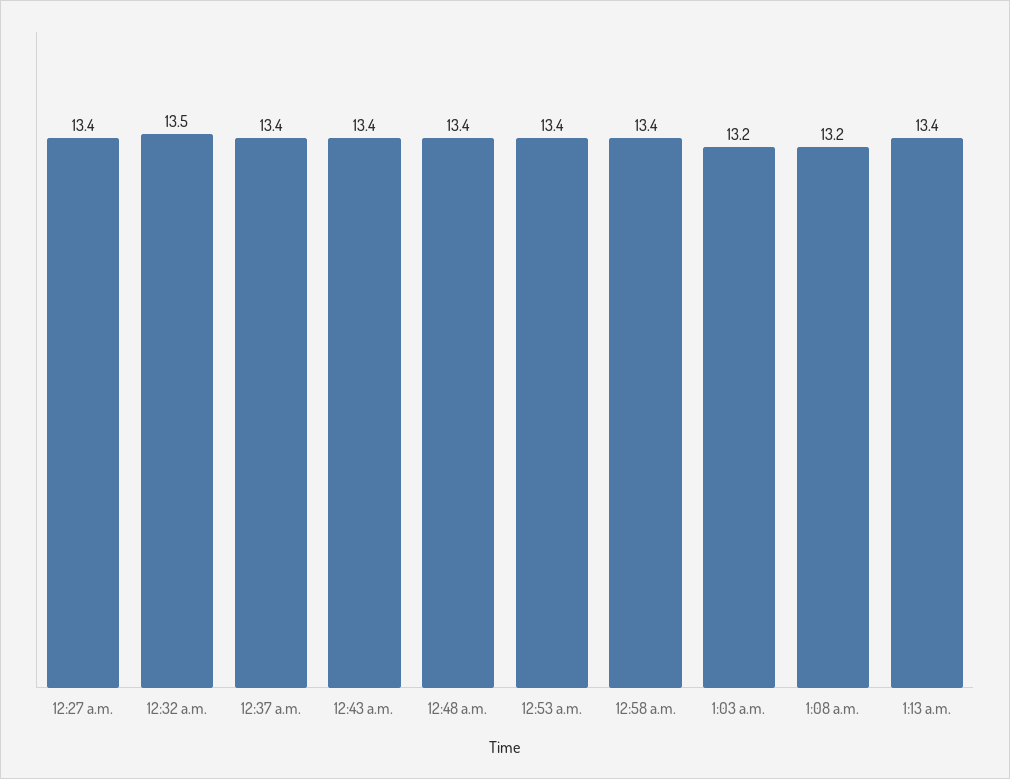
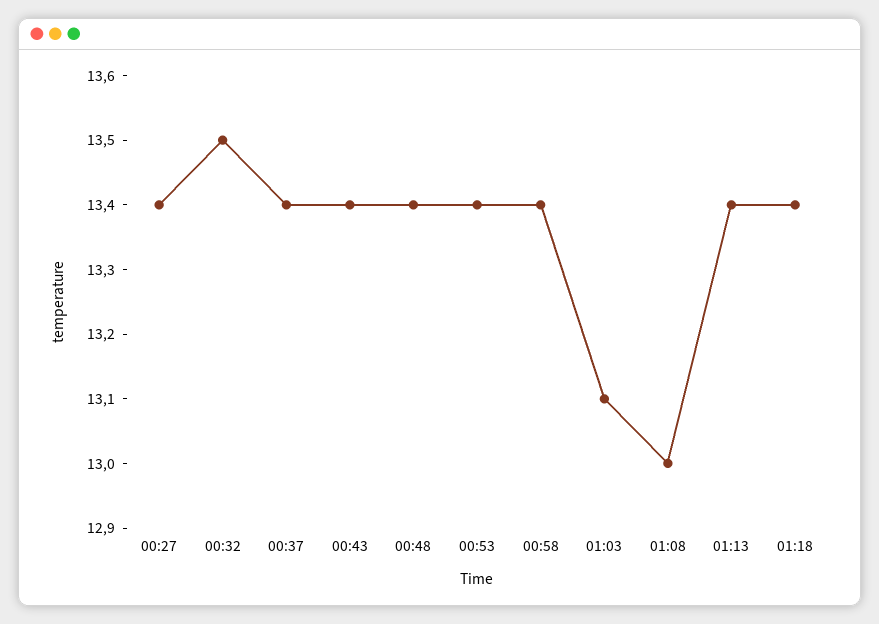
1:03 a.m.: 13.2 -> 13.1
1:08 a.m.: 13.2 -> 13
01:18: none -> 13.4

